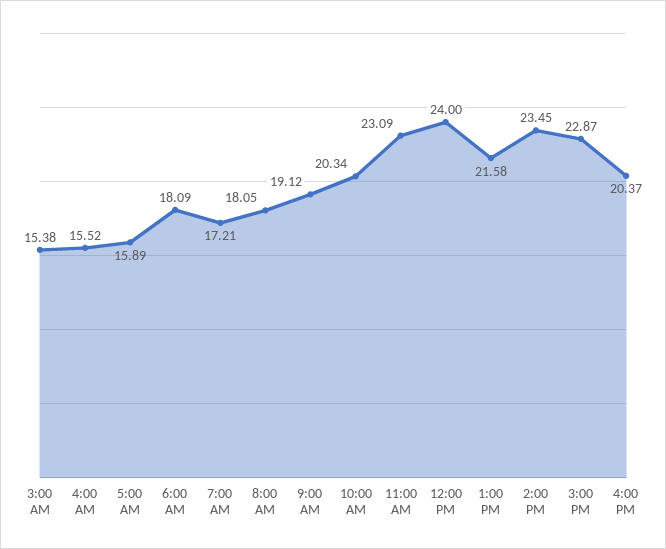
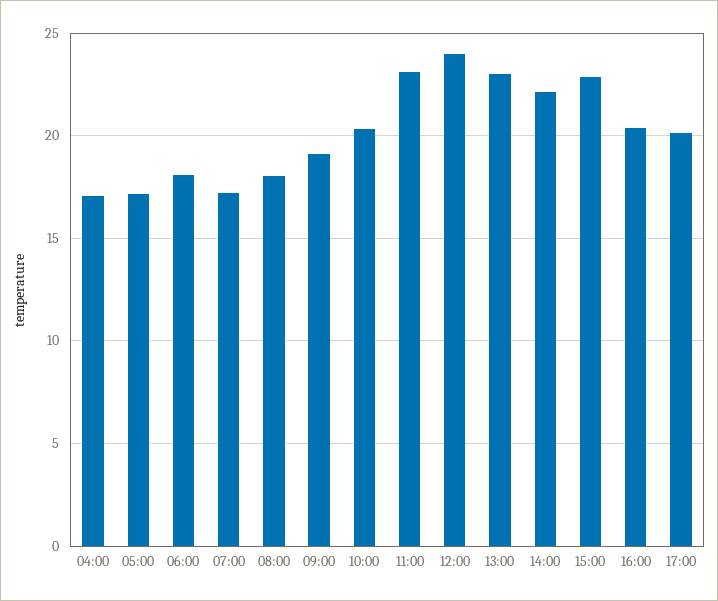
3:00 AM: 15.38 -> none
4:00 AM: 15.52 -> 17
5:00 AM: 15.89 -> 17
1:00 PM: 21.58 -> 23
2:00 PM: 23.45 -> 22
17:00: none -> 20

